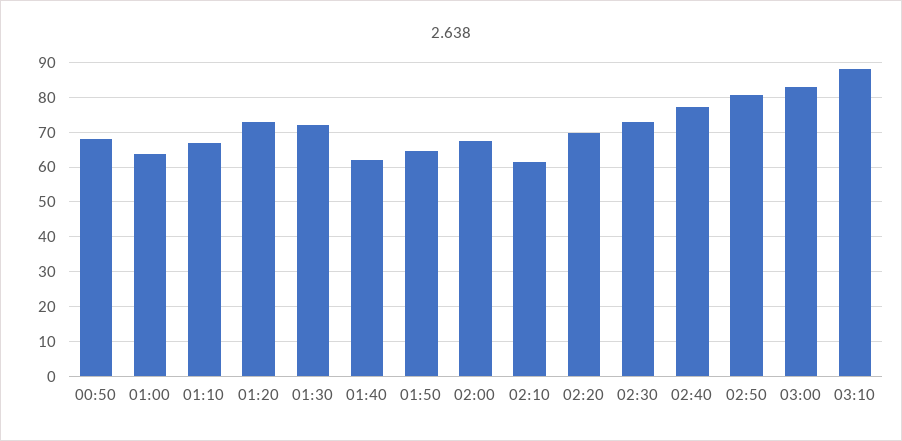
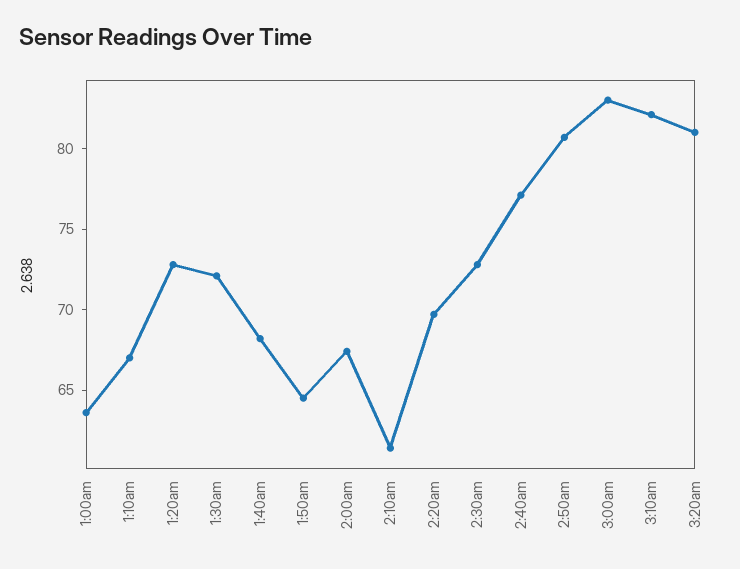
00:50: 68 -> none
01:40: 62 -> 68
03:10: 88 -> 82
3:20am: none -> 81

